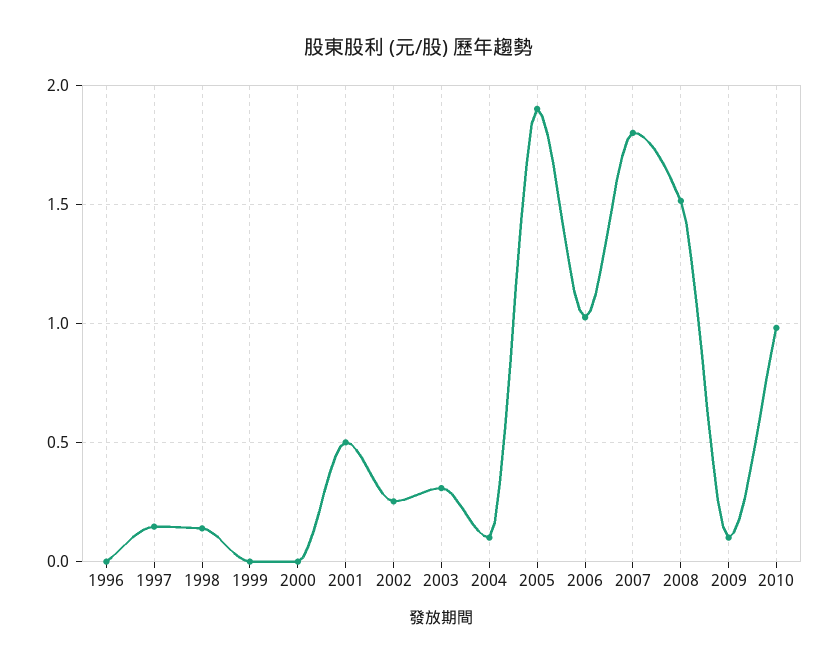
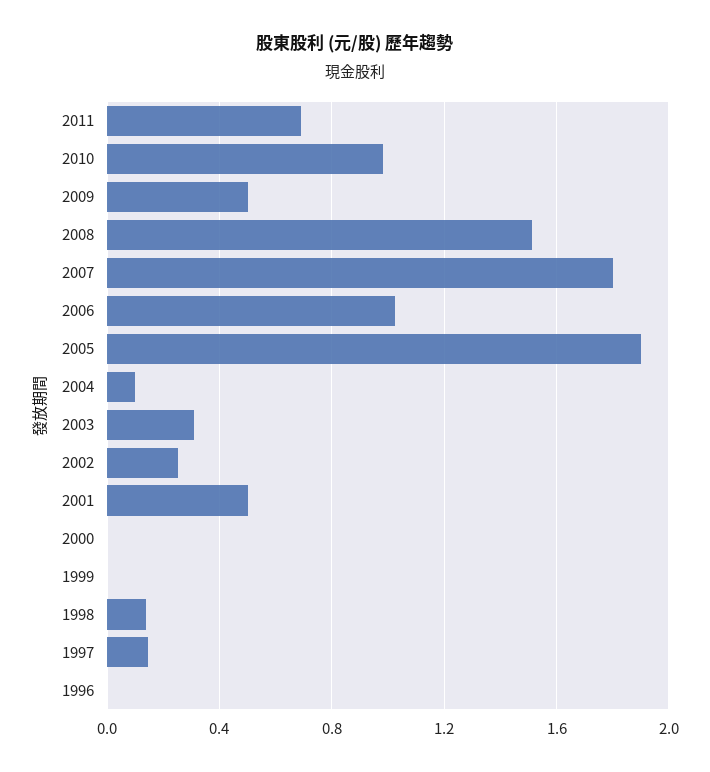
2009: 0.1 -> 0.5
2011: none -> 0.7

